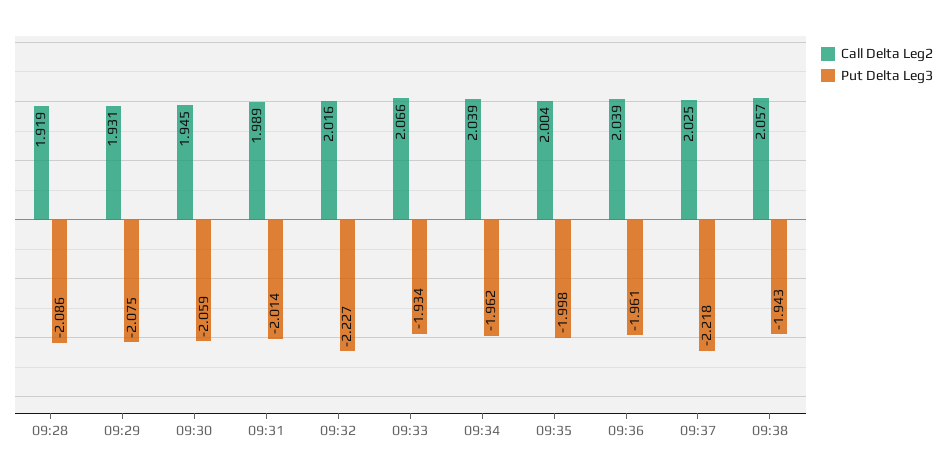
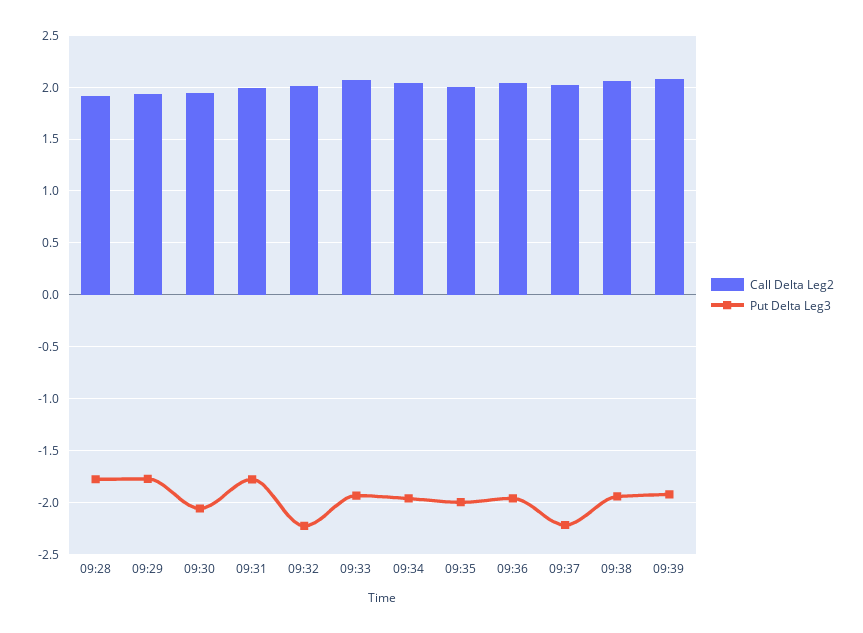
Put Delta Leg3, 09:28: -2.086 -> -1.8
Put Delta Leg3, 09:29: -2.075 -> -1.8
Put Delta Leg3, 09:31: -2.014 -> -1.8
Call Delta Leg2, 09:39: none -> 2.1
Put Delta Leg3, 09:39: none -> -1.9

